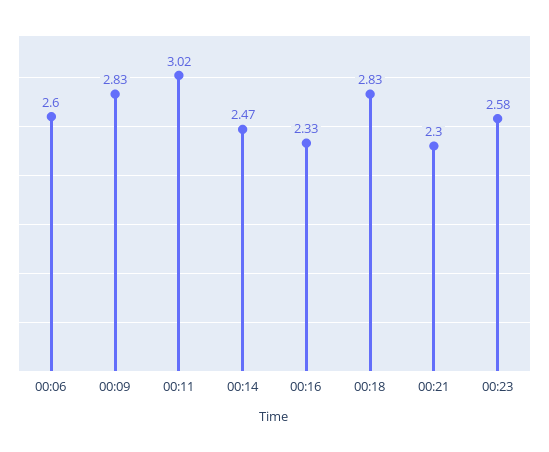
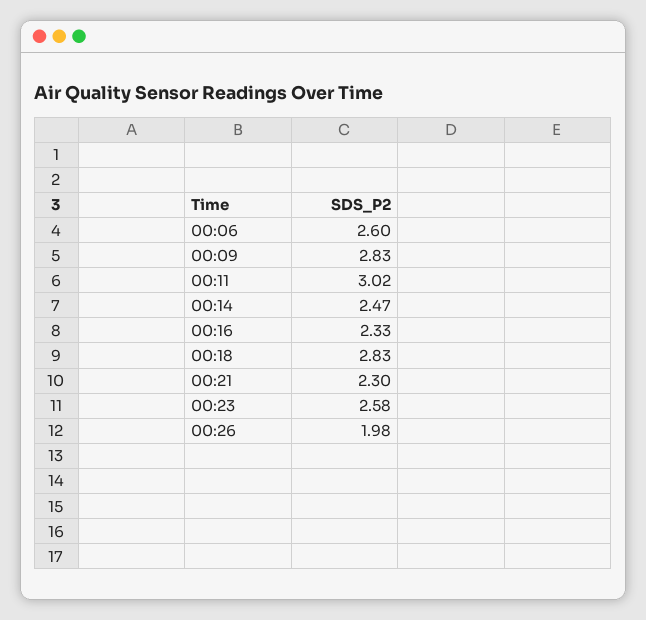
00:26: none -> 1.98

